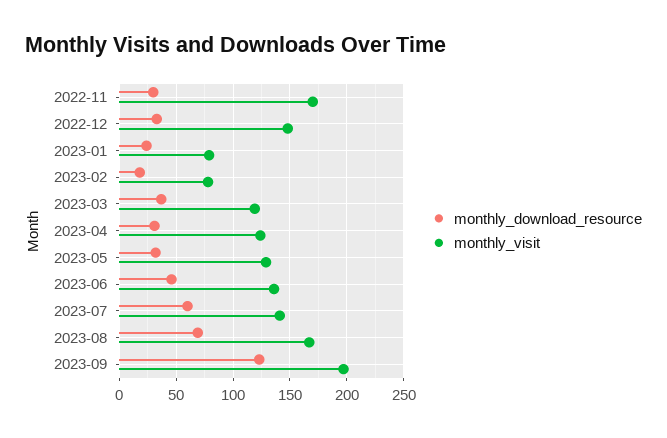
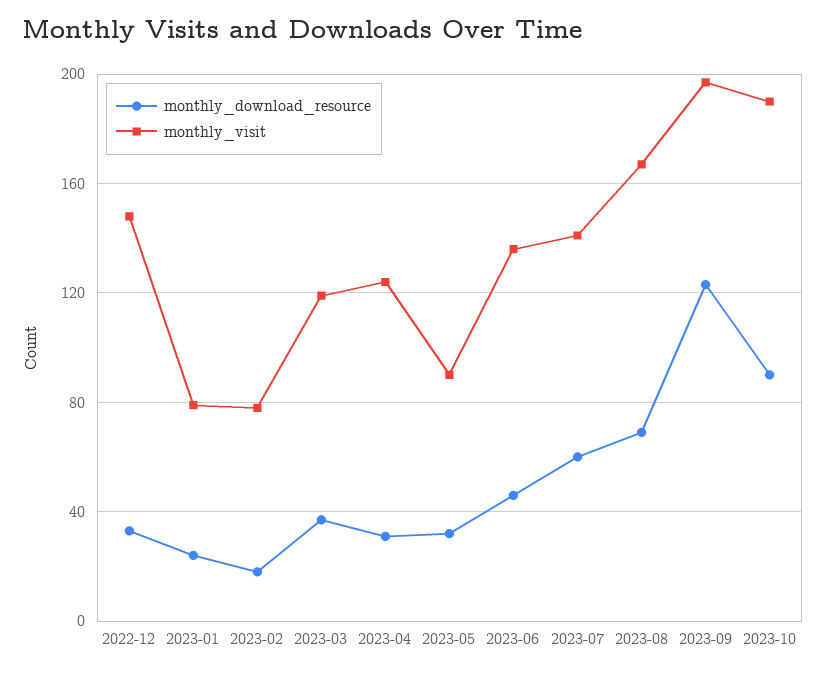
monthly_download_resource, 2022-11: 30 -> none
monthly_visit, 2022-11: 170 -> none
monthly_visit, 2023-05: 130 -> 90
monthly_download_resource, 2023-10: none -> 90
monthly_visit, 2023-10: none -> 190

